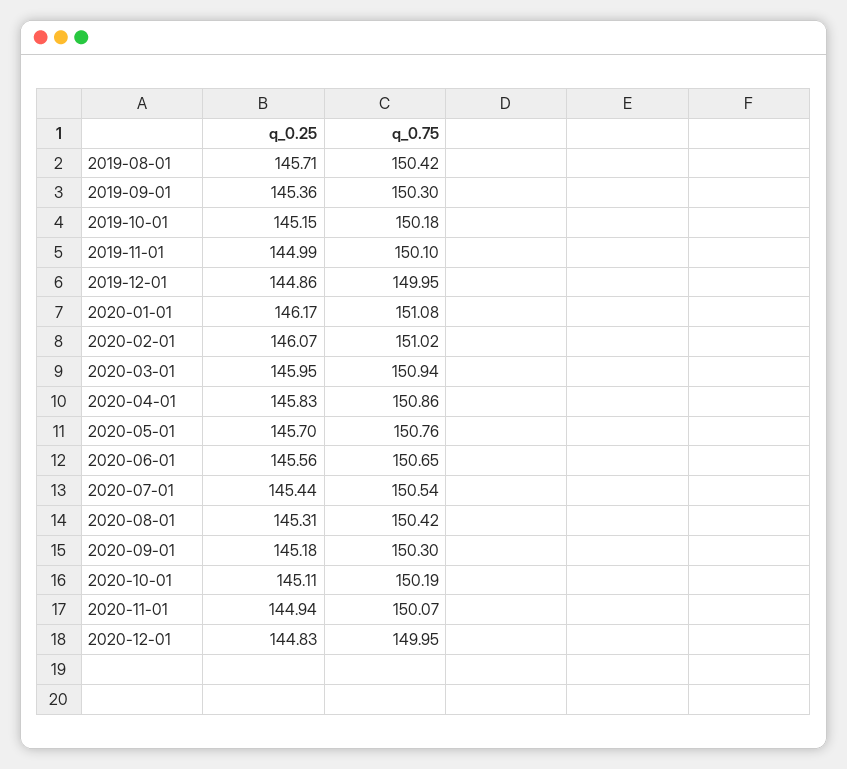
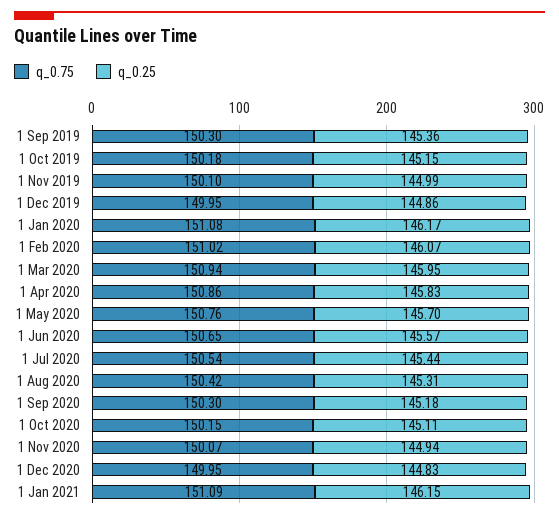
q_0.25, 2019-08-01: 145.71 -> none
q_0.75, 2019-08-01: 150.42 -> none
q_0.25, 2020-06-01: 145.56 -> 145.57
q_0.75, 2020-10-01: 150.19 -> 150.15
q_0.75, 1 Jan 2021: none -> 151.09
q_0.25, 1 Jan 2021: none -> 146.15

